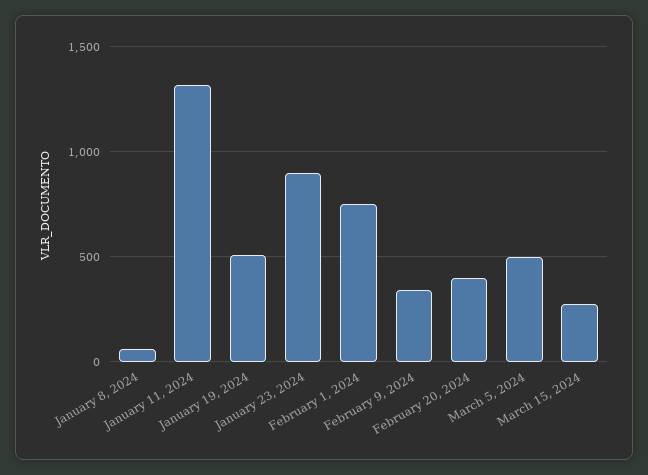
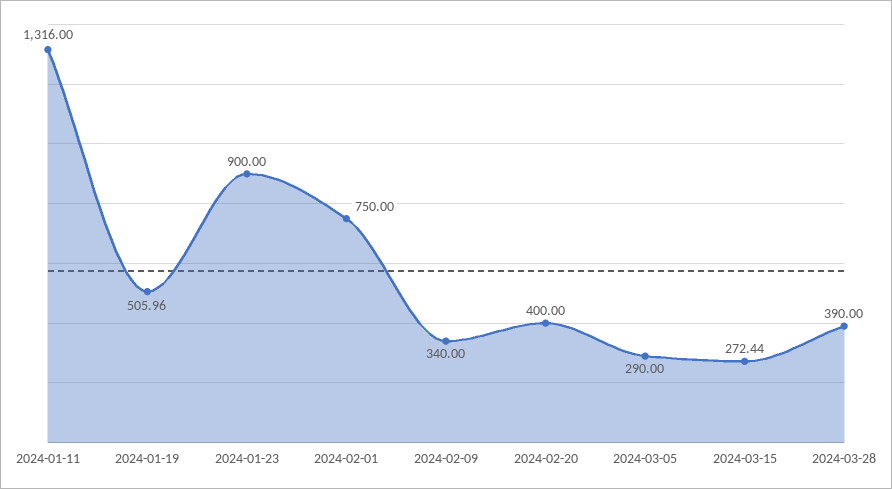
January 8, 2024: 50 -> none
March 5, 2024: 500 -> 290
2024-03-28: none -> 390

